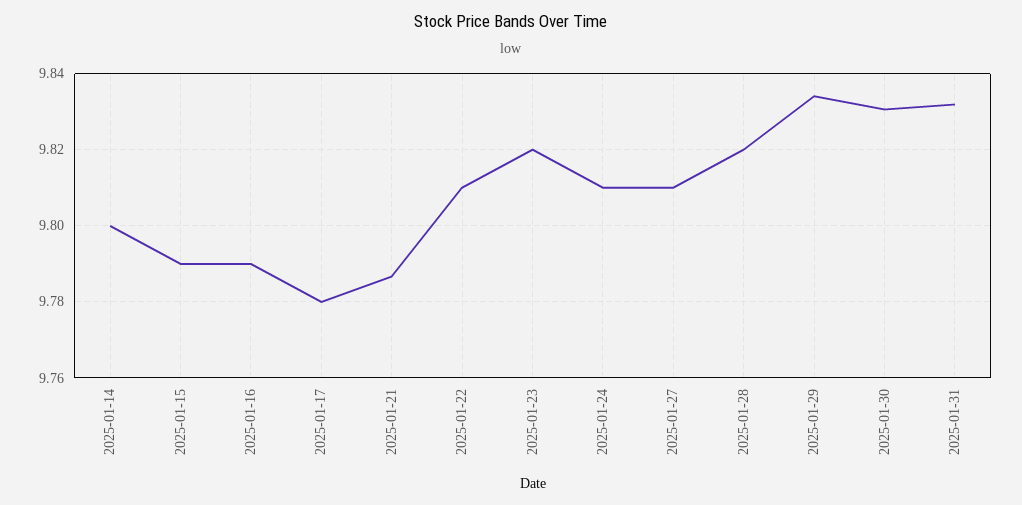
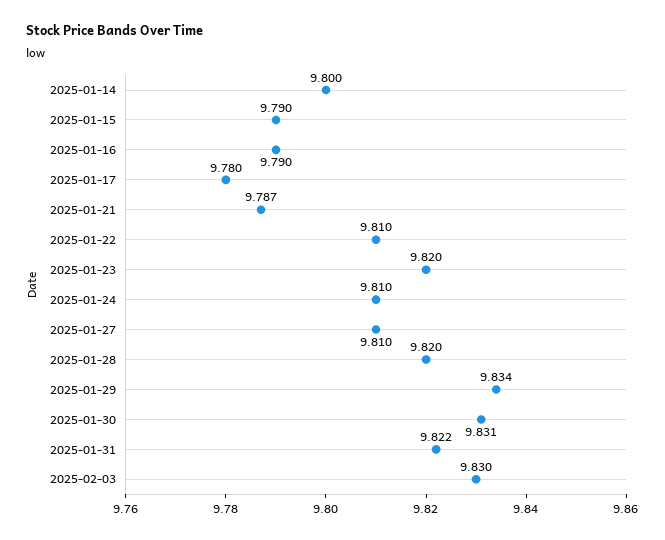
2025-01-31: 9.832 -> 9.822
2025-02-03: none -> 9.83

